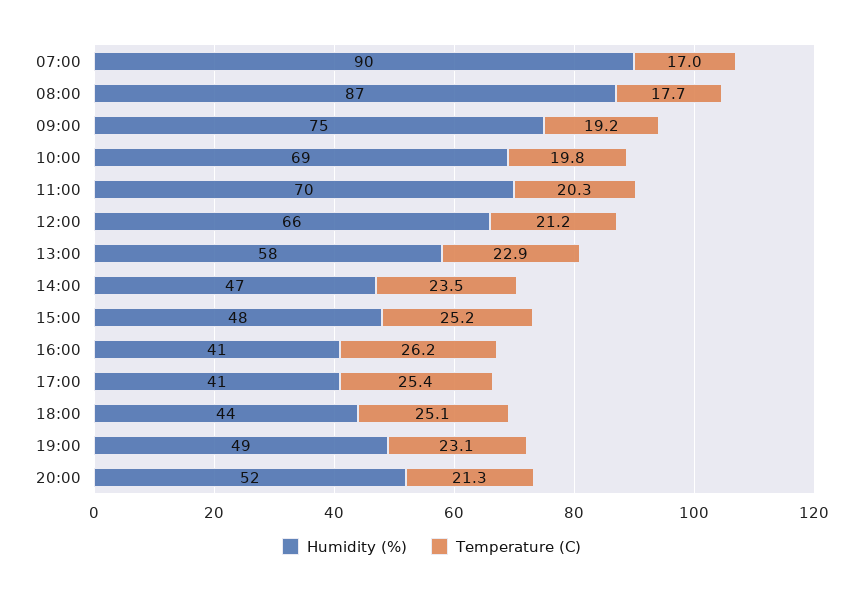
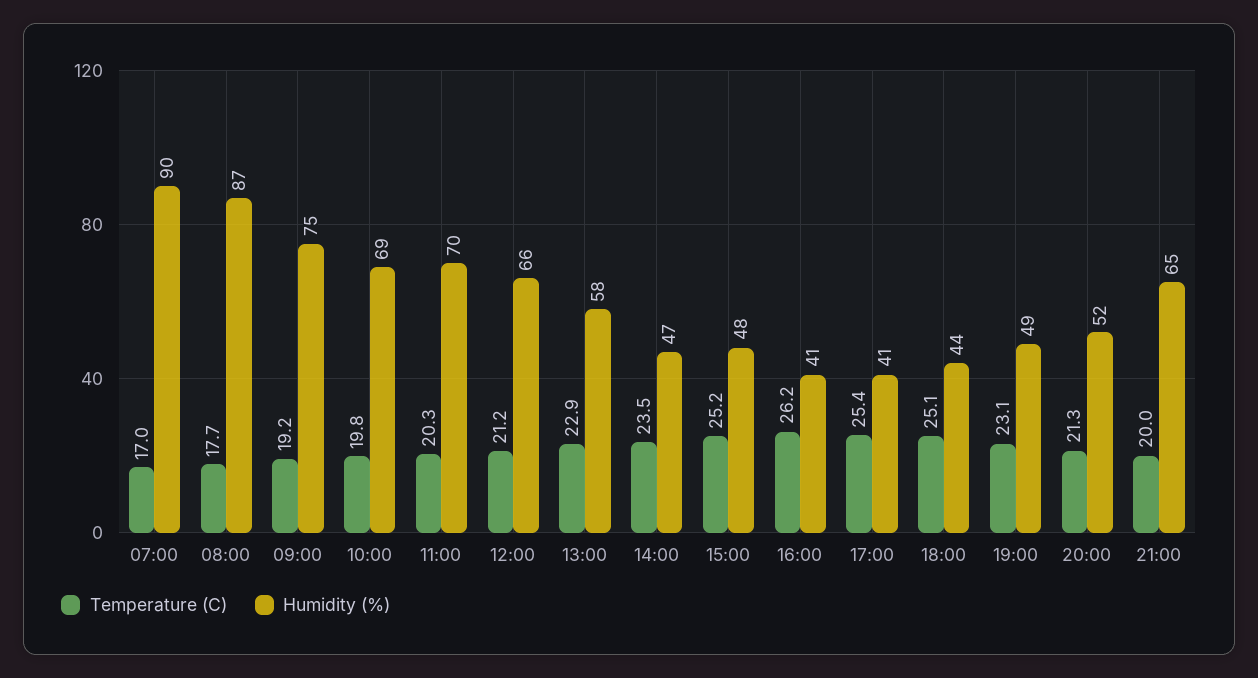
Temperature (C), 21:00: none -> 20
Humidity (%), 21:00: none -> 65

